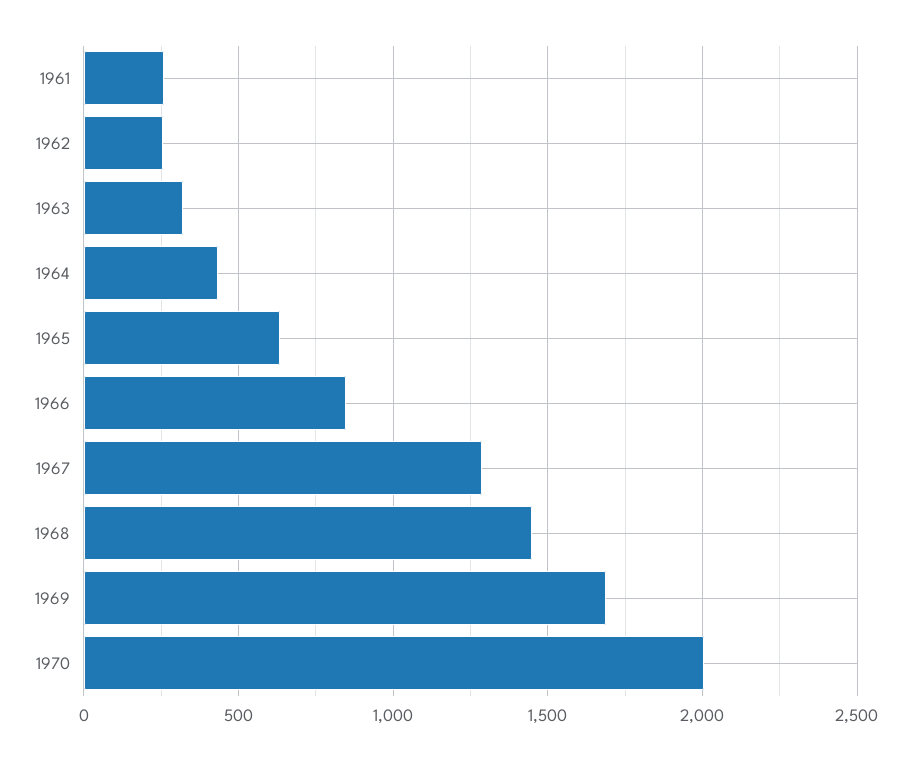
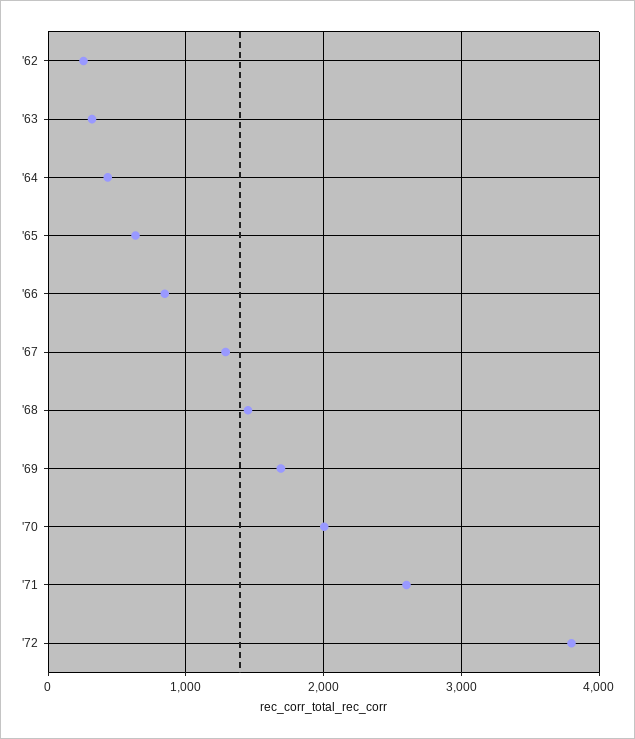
1961: 250 -> none
'71: none -> 2600
'72: none -> 3800

